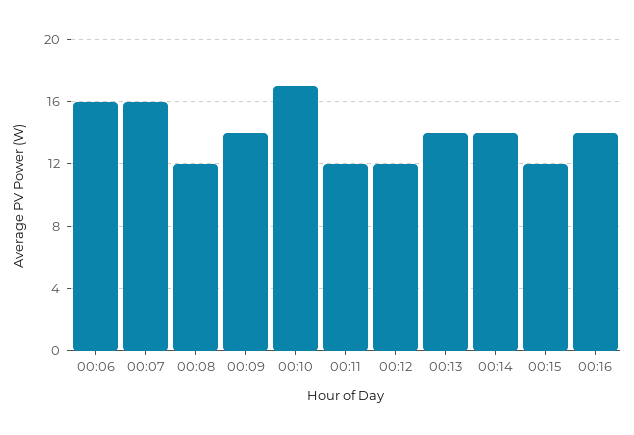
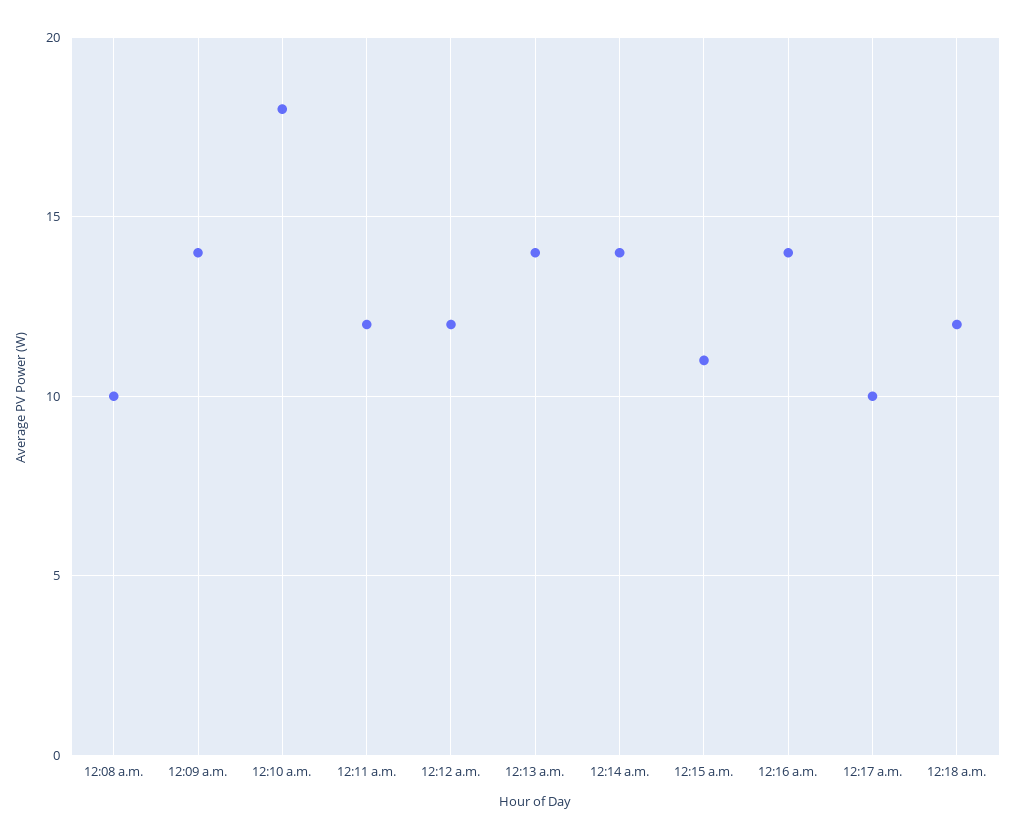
00:06: 16 -> none
00:07: 16 -> none
00:08: 12 -> 10
00:10: 17 -> 18
00:15: 12 -> 11
12:17 a.m.: none -> 10
12:18 a.m.: none -> 12

